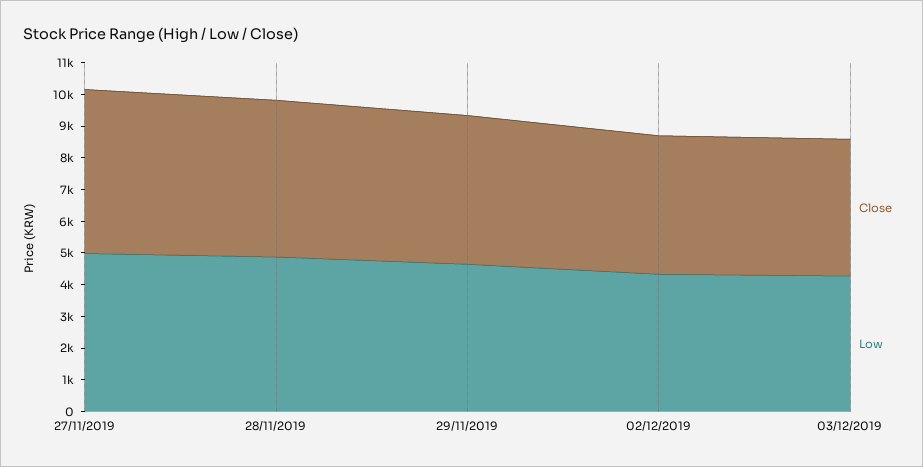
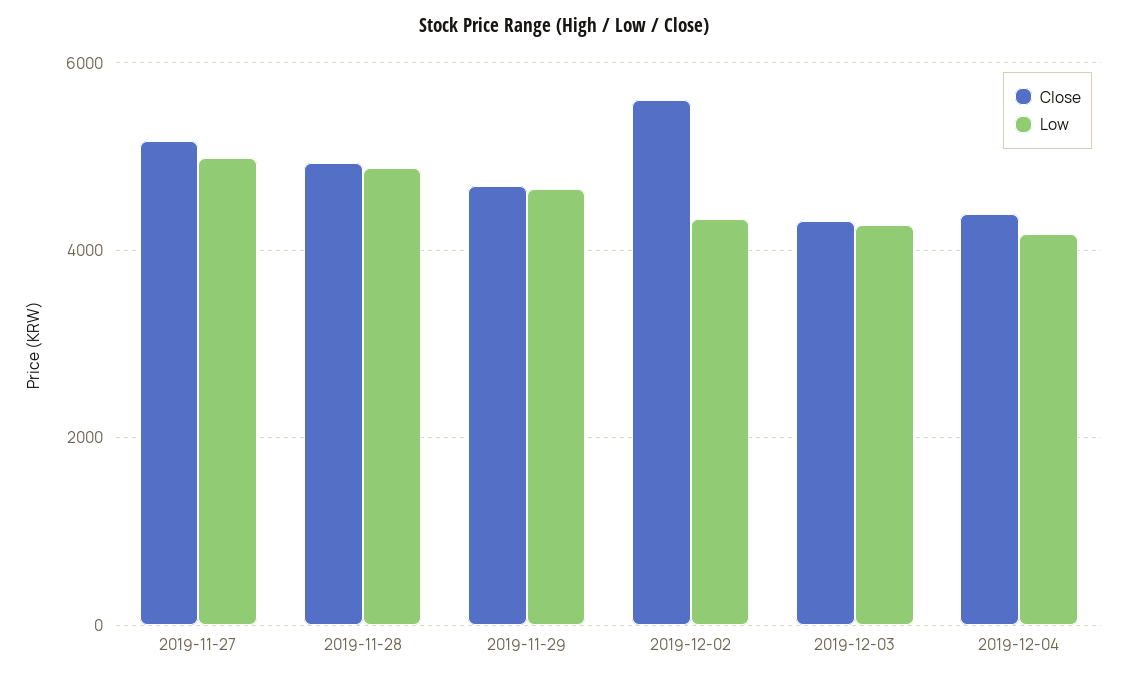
Close, 02/12/2019: 4500 -> 5600
Close, 2019-12-04: none -> 4400
Low, 2019-12-04: none -> 4200

